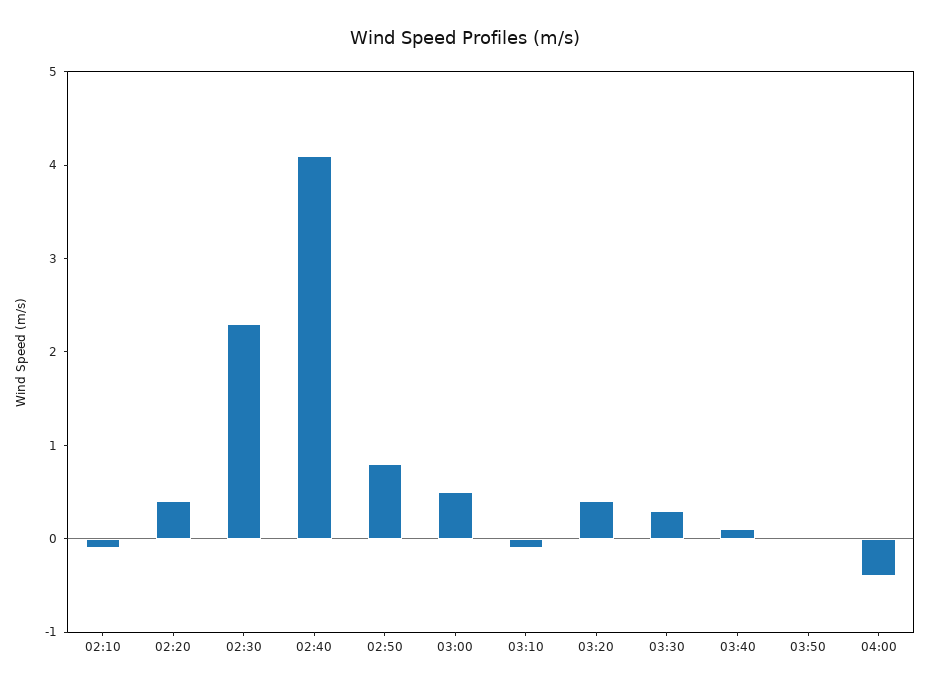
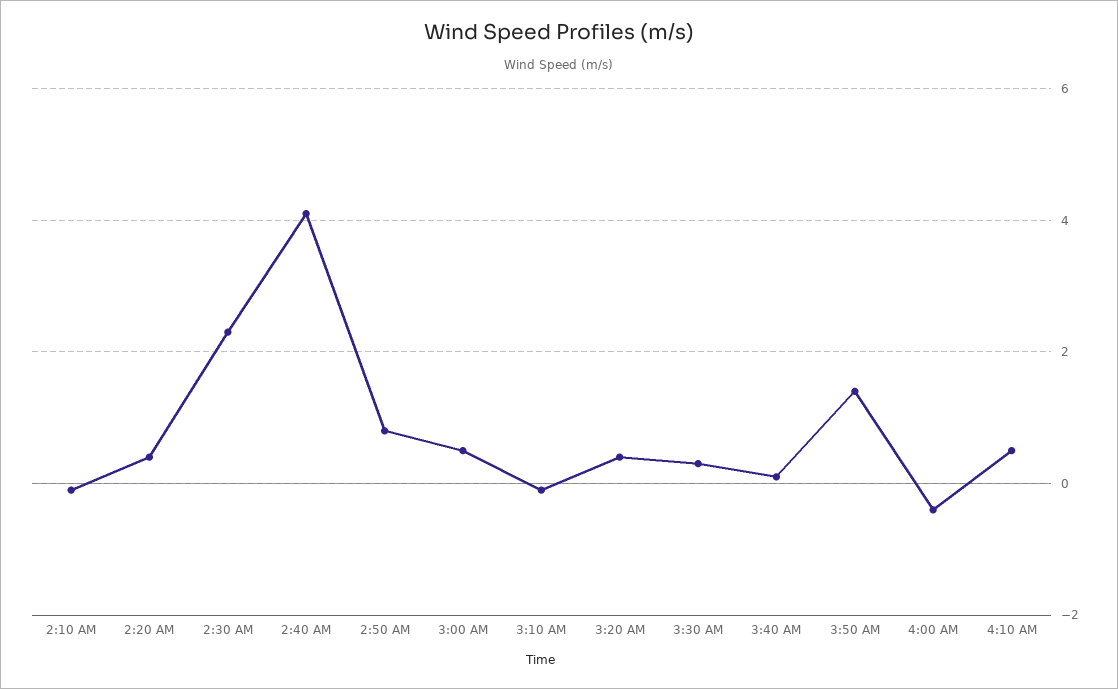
03:50: 0 -> 1.5
4:10 AM: none -> 0.5

